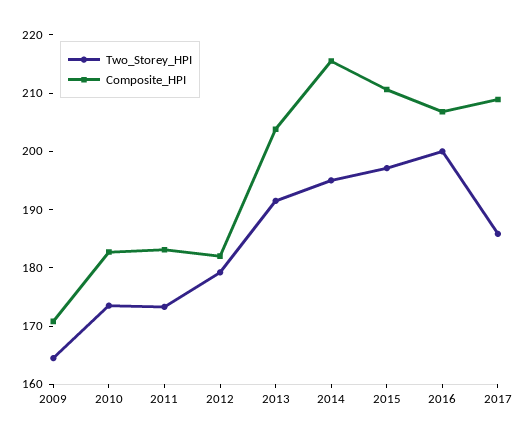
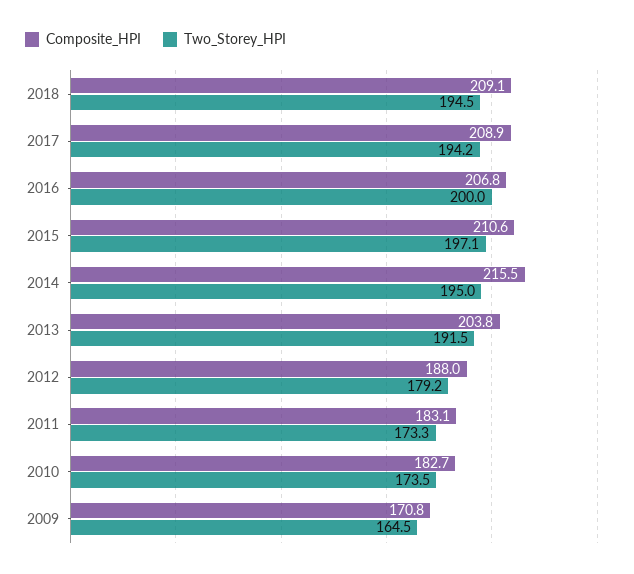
Composite_HPI, 2012: 182 -> 188
Two_Storey_HPI, 2017: 186 -> 194.2
Composite_HPI, 2018: none -> 209.1
Two_Storey_HPI, 2018: none -> 194.5

